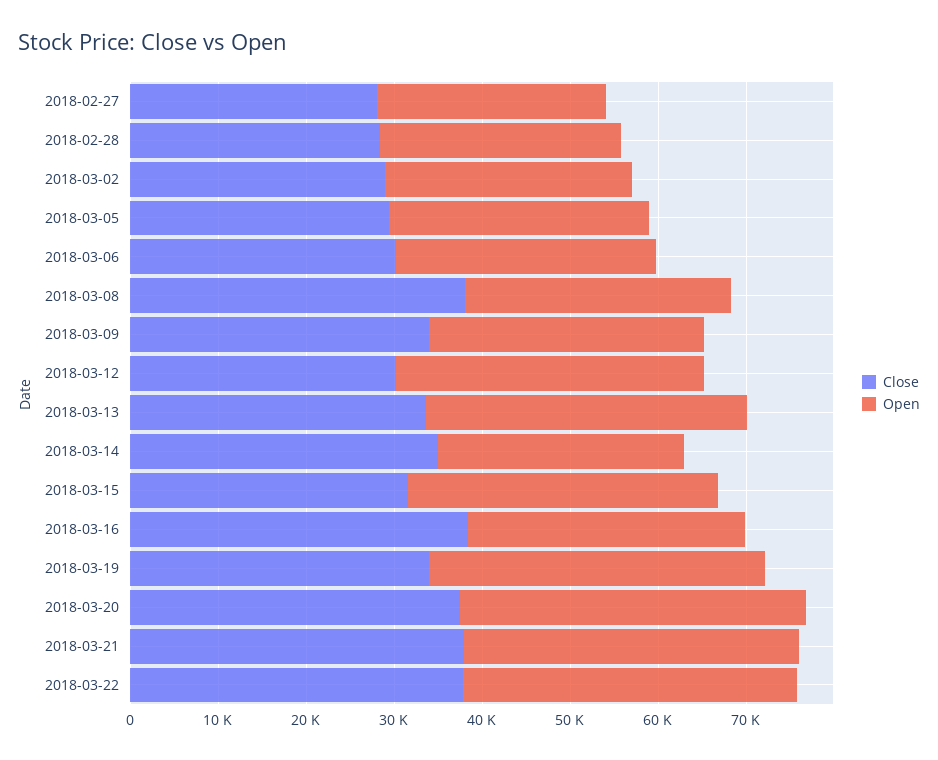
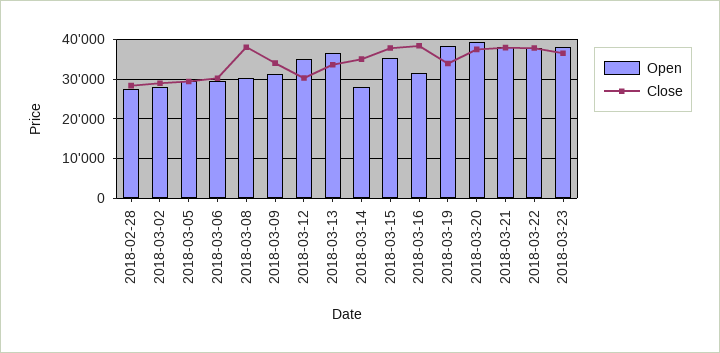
Close, 2018-02-27: 28000 -> none
Open, 2018-02-27: 26000 -> none
Close, 2018-03-15: 32000 -> 38000
Open, 2018-03-23: none -> 38000
Close, 2018-03-23: none -> 36000

